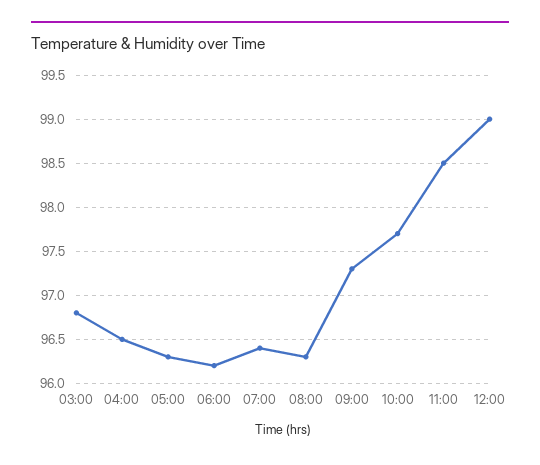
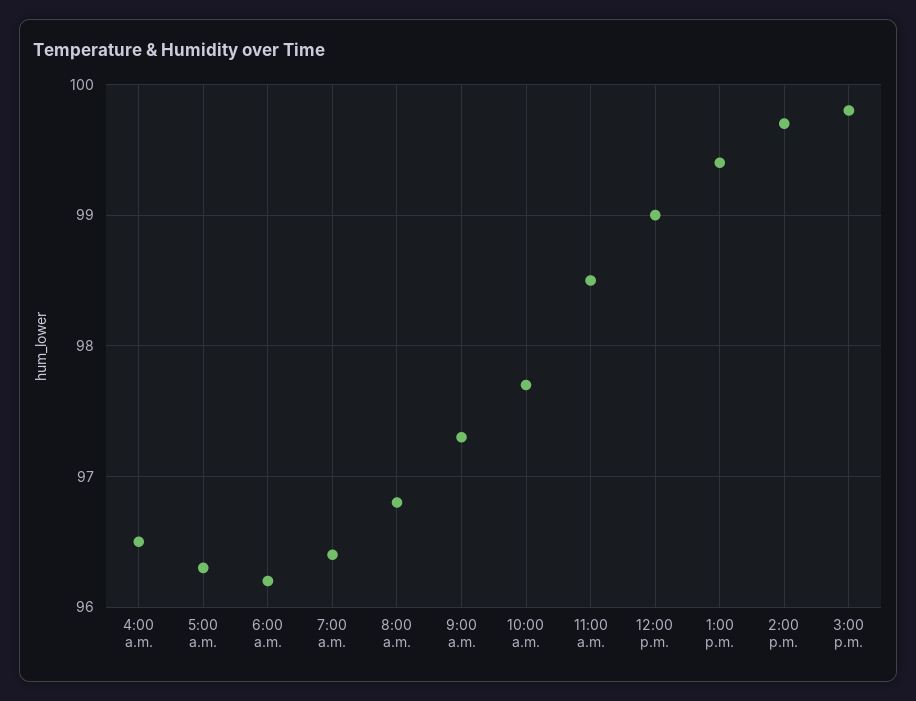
03:00: 96.8 -> none
08:00: 96.3 -> 96.8
1:00 p.m.: none -> 99.4
2:00 p.m.: none -> 99.7
3:00 p.m.: none -> 99.8

